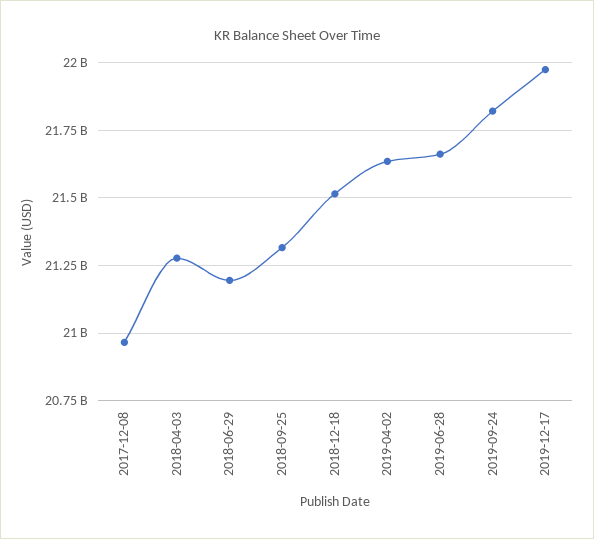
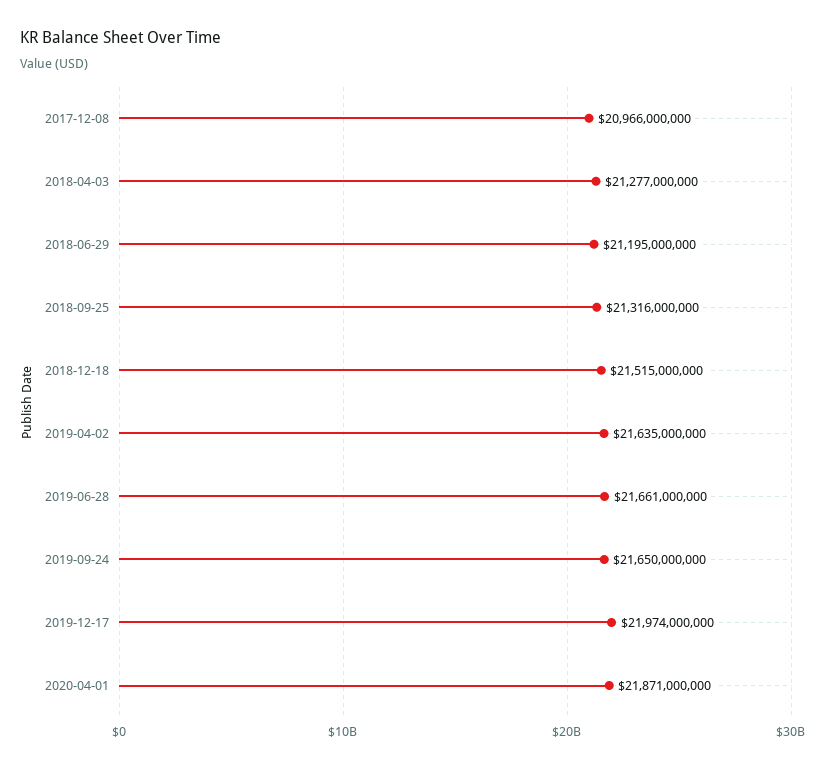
2019-09-24: 21825000000 -> 21650000000
2020-04-01: none -> 21871000000

